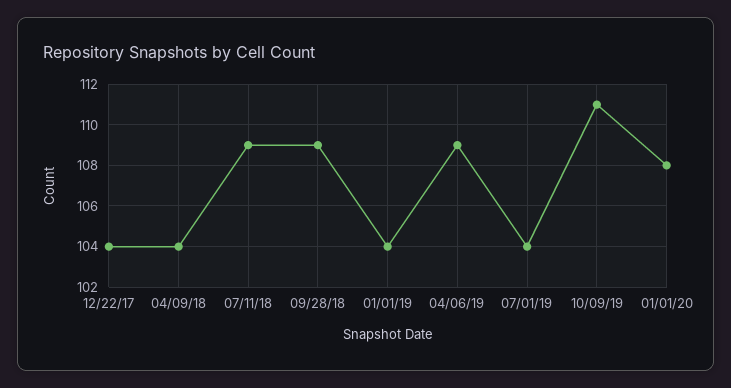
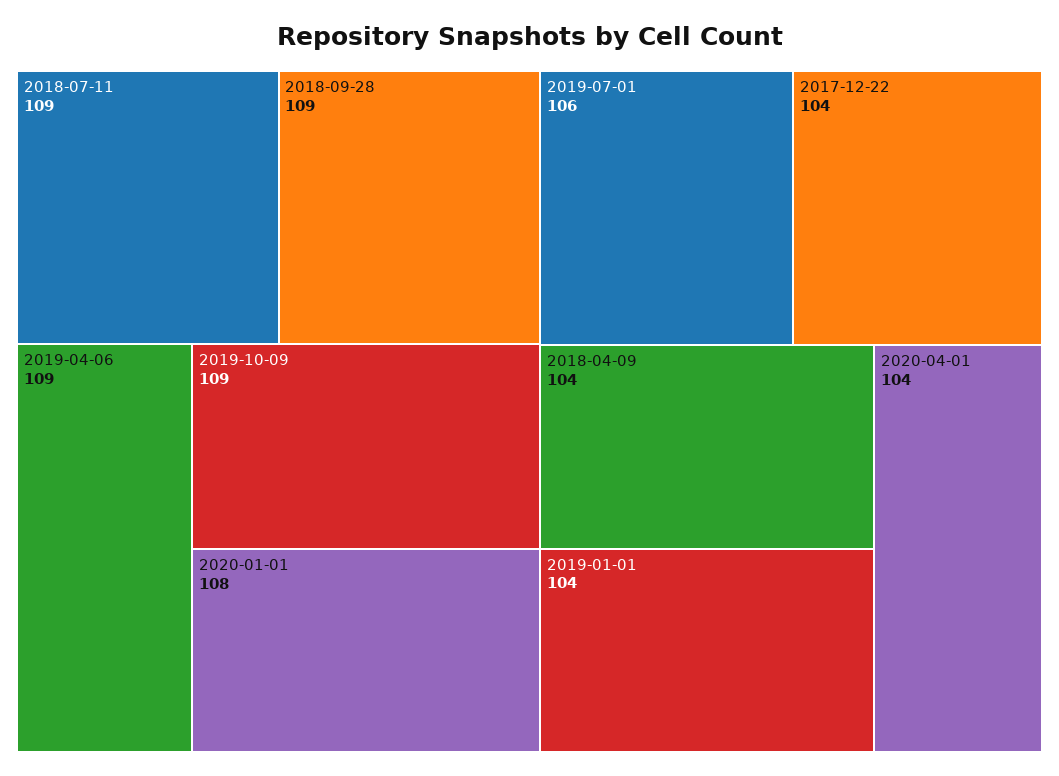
07/01/19: 104 -> 106
10/09/19: 111 -> 109
2020-04-01: none -> 104

